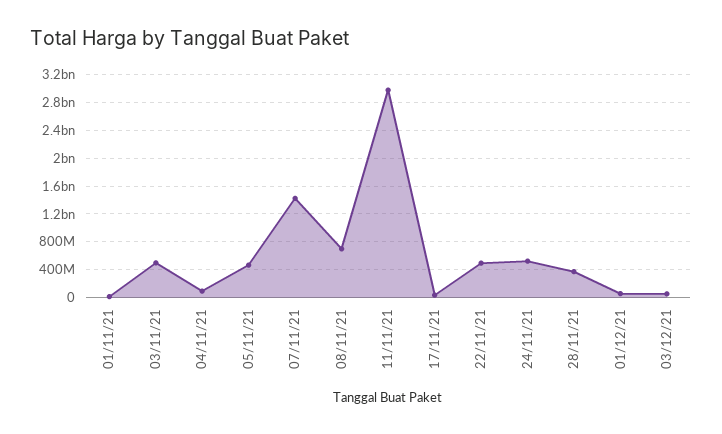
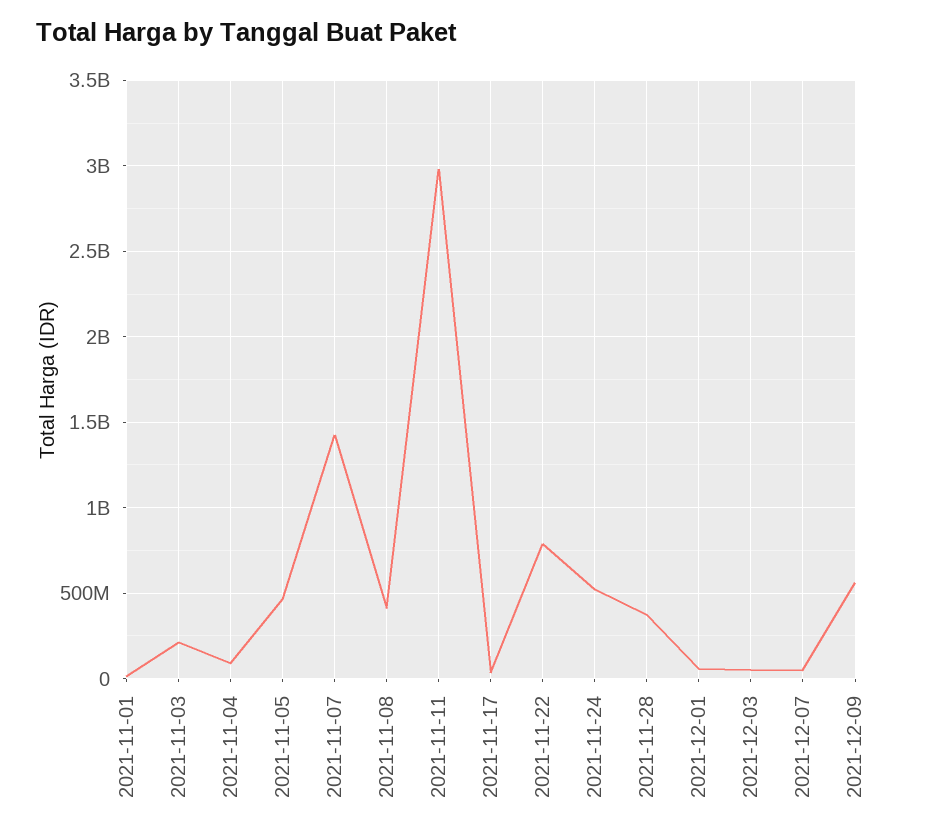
03/11/21: 500000000 -> 200000000
08/11/21: 700000000 -> 400000000
22/11/21: 500000000 -> 800000000
2021-12-07: none -> 50000000
2021-12-09: none -> 550000000

